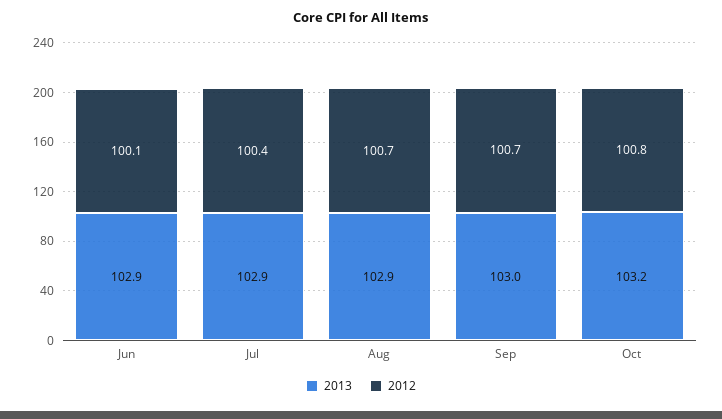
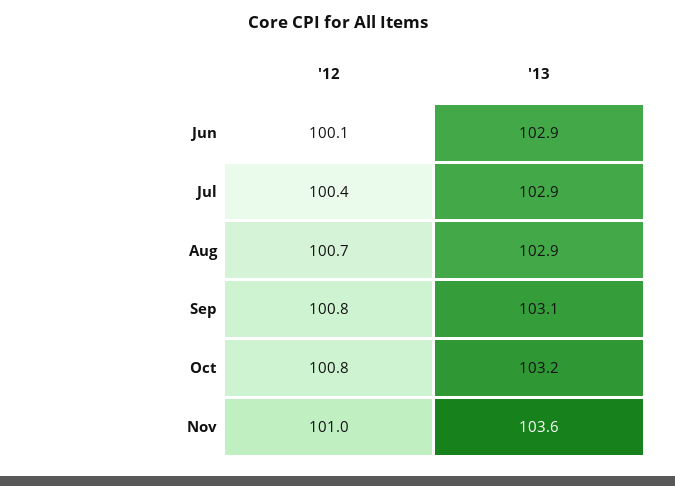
2013, Sep: 103 -> 103.1
2012, Sep: 100.7 -> 100.8
2012, Nov: none -> 101
2013, Nov: none -> 103.6

